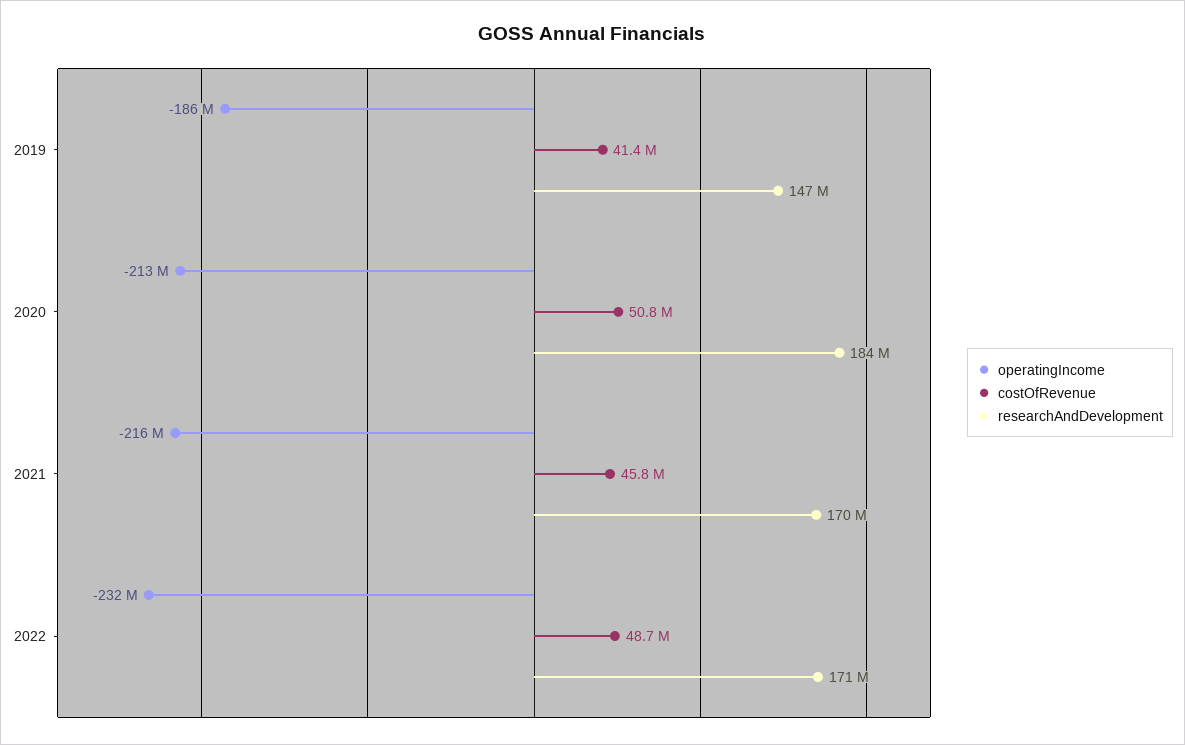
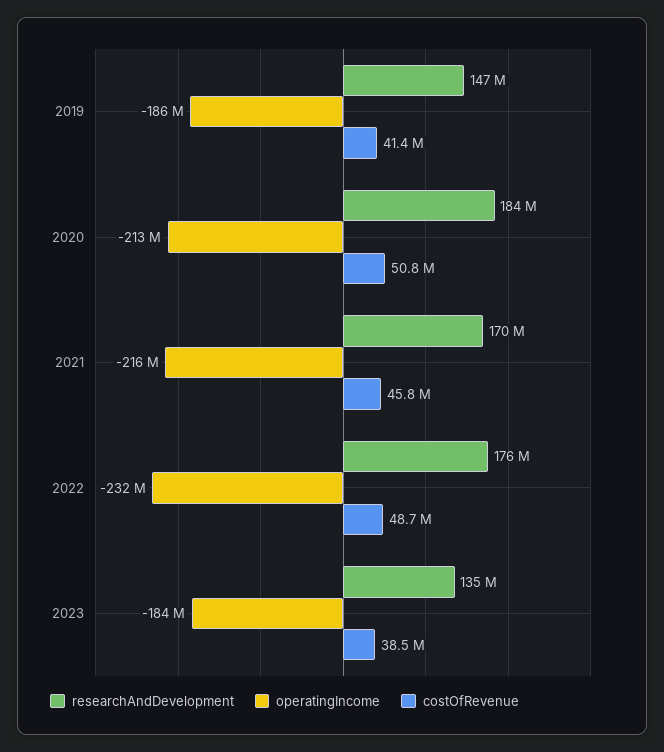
researchAndDevelopment, 2022: 171000000 -> 176000000
researchAndDevelopment, 2023: none -> 135000000
operatingIncome, 2023: none -> -184000000
costOfRevenue, 2023: none -> 38500000

